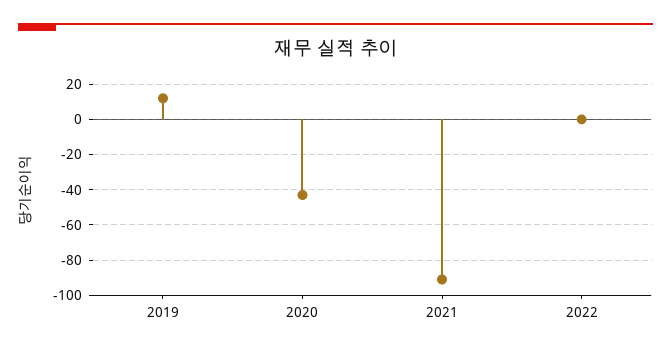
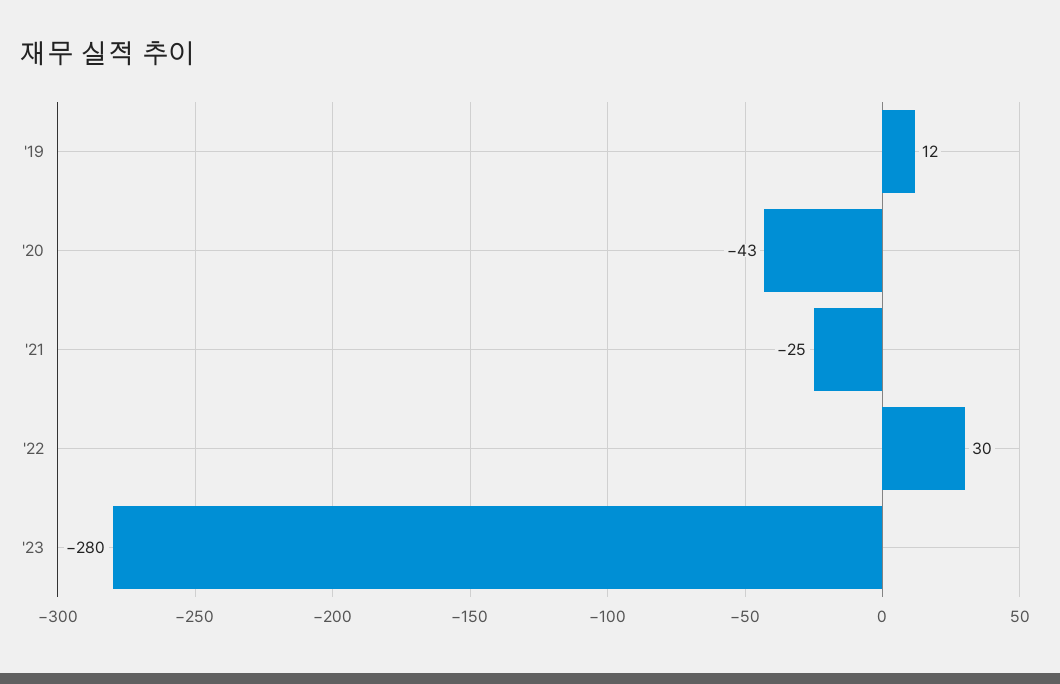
2021: -90 -> -25
2022: 0 -> 30
'23: none -> -280

